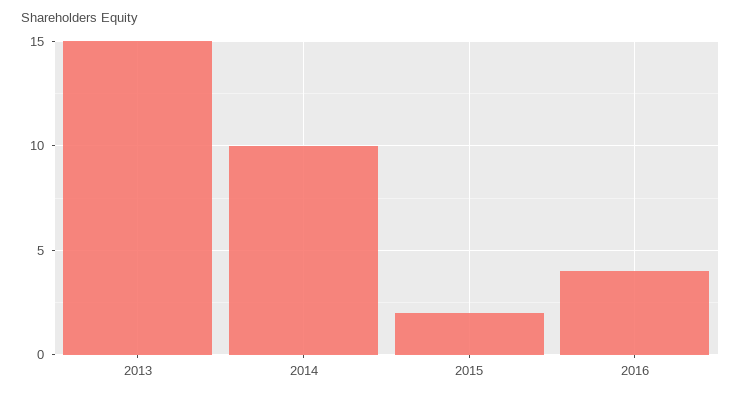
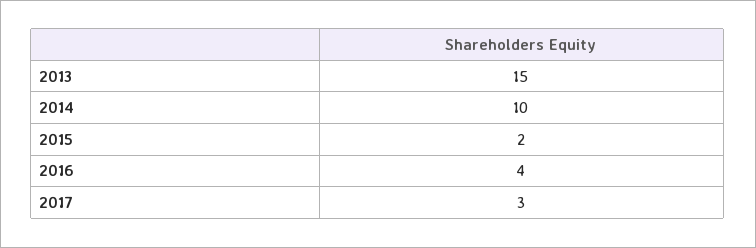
2017: none -> 3

